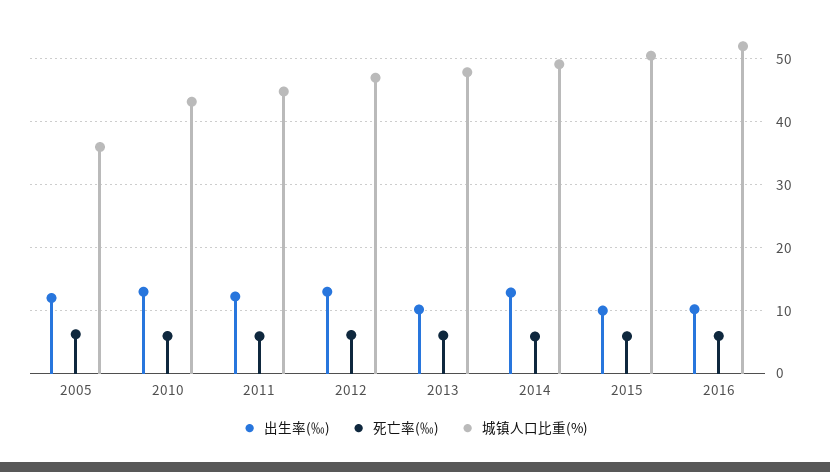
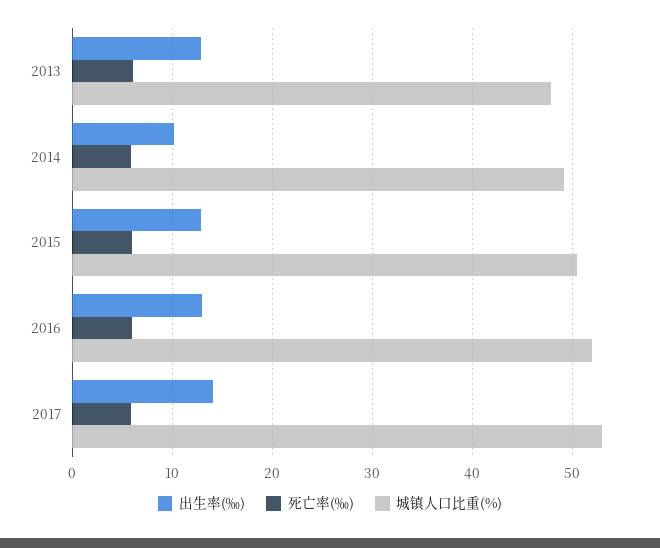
出生率(‰), 2005: 12 -> none
死亡率(‰), 2005: 6 -> none
城镇人口比重(%), 2005: 36 -> none
出生率(‰), 2010: 13 -> none
死亡率(‰), 2010: 6 -> none
城镇人口比重(%), 2010: 43 -> none
出生率(‰), 2011: 12 -> none
死亡率(‰), 2011: 6 -> none
城镇人口比重(%), 2011: 45 -> none
出生率(‰), 2012: 13 -> none
死亡率(‰), 2012: 6 -> none
城镇人口比重(%), 2012: 47 -> none
出生率(‰), 2013: 10 -> 13
出生率(‰), 2014: 13 -> 10
出生率(‰), 2015: 10 -> 13
出生率(‰), 2016: 10 -> 13
出生率(‰), 2017: none -> 14
死亡率(‰), 2017: none -> 6
城镇人口比重(%), 2017: none -> 53

